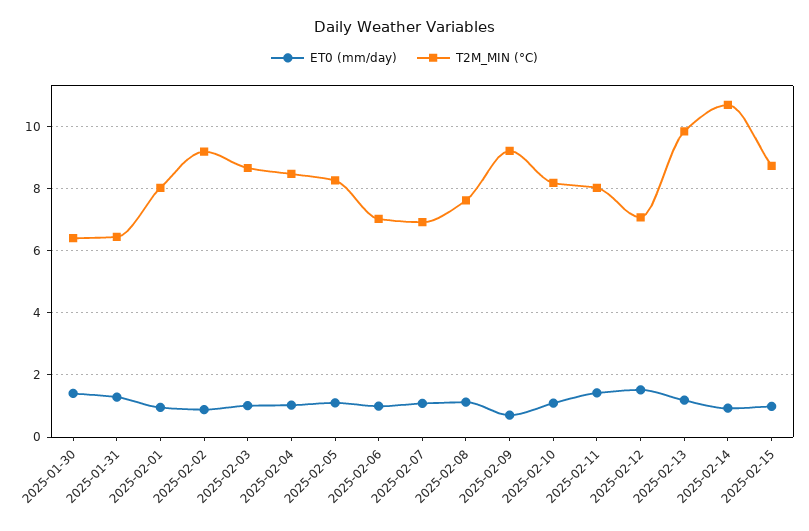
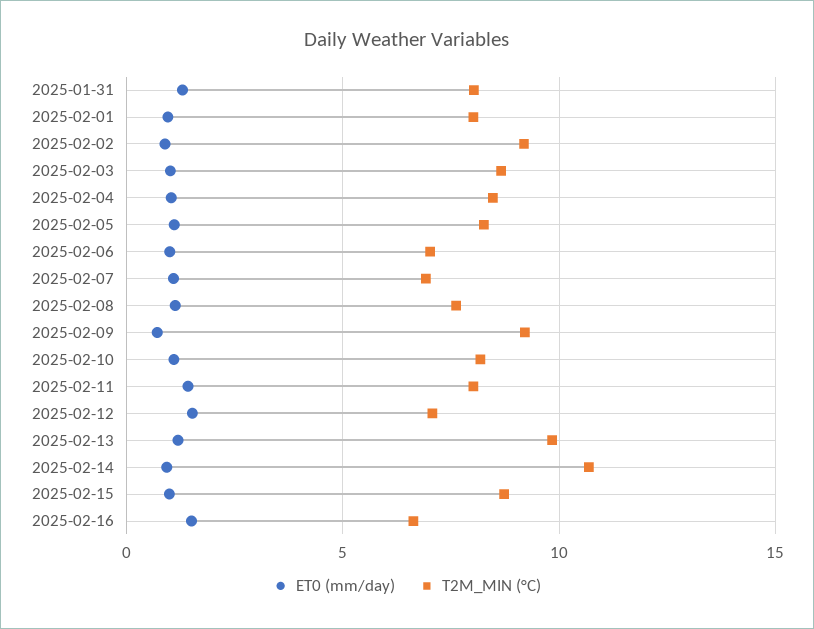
ET0 (mm/day), 2025-01-30: 1.4 -> none
T2M_MIN (°C), 2025-01-30: 6.4 -> none
T2M_MIN (°C), 2025-01-31: 6.4 -> 8
ET0 (mm/day), 2025-02-16: none -> 1.5
T2M_MIN (°C), 2025-02-16: none -> 6.5

